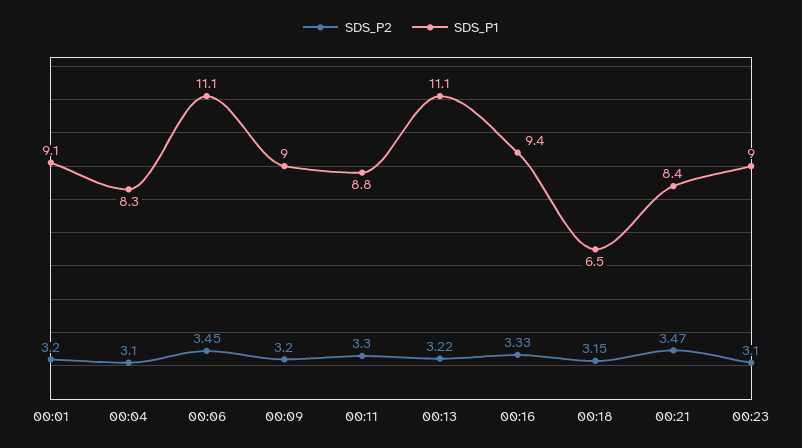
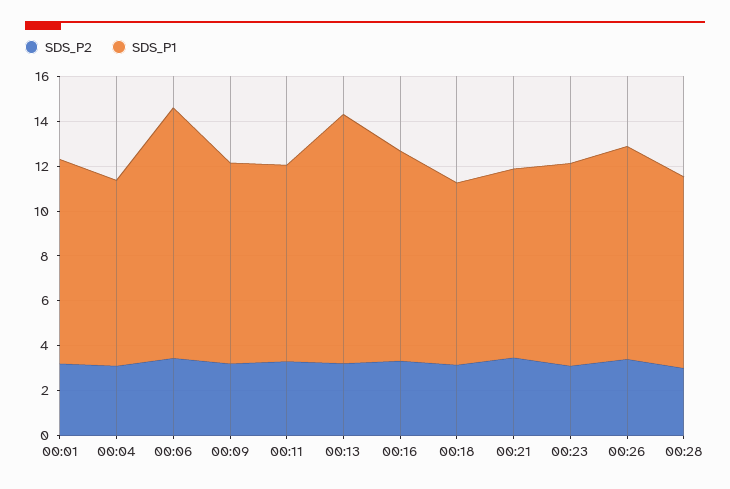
SDS_P1, 00:18: 6.5 -> 8
SDS_P2, 00:26: none -> 3.5
SDS_P1, 00:26: none -> 9.5
SDS_P2, 00:28: none -> 3
SDS_P1, 00:28: none -> 8.5

